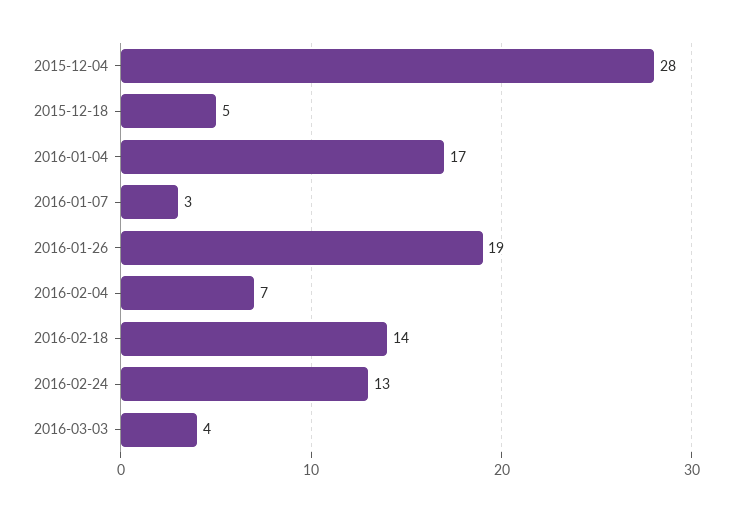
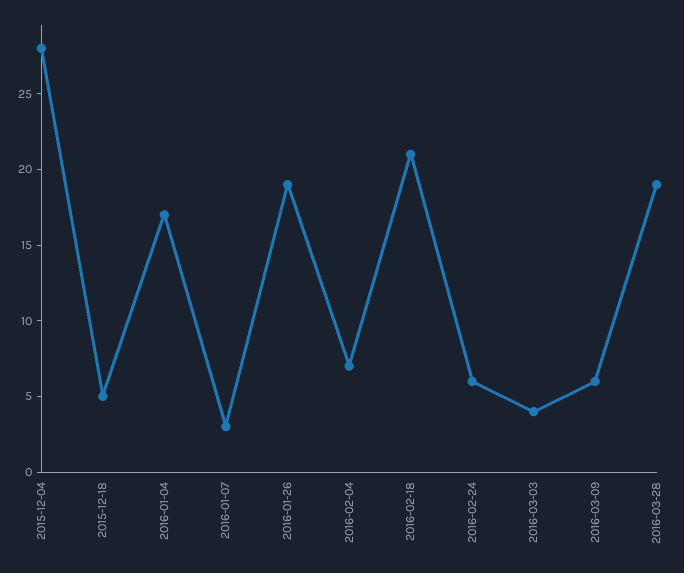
2016-02-18: 14 -> 21
2016-02-24: 13 -> 6
2016-03-09: none -> 6
2016-03-28: none -> 19

